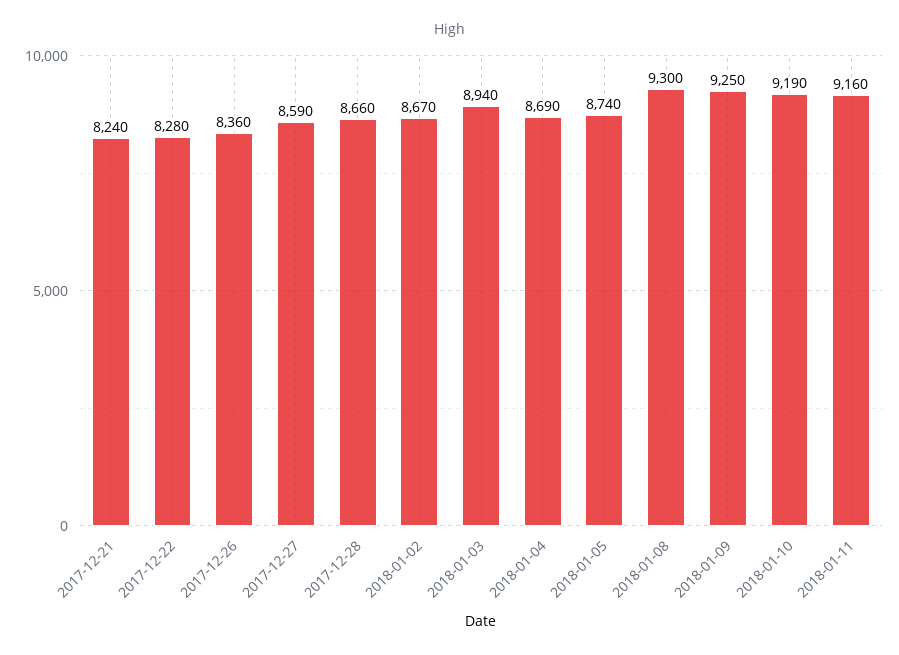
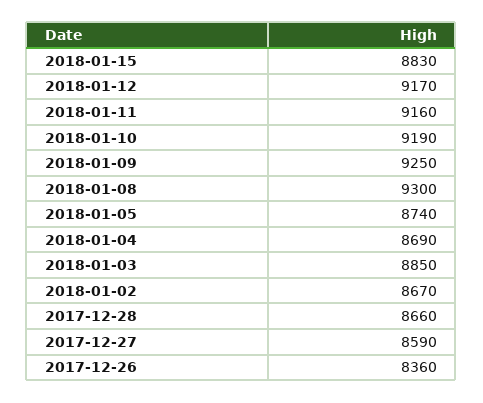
2017-12-21: 8240 -> none
2017-12-22: 8280 -> none
2018-01-03: 8940 -> 8850
2018-01-15: none -> 8830
2018-01-12: none -> 9170

